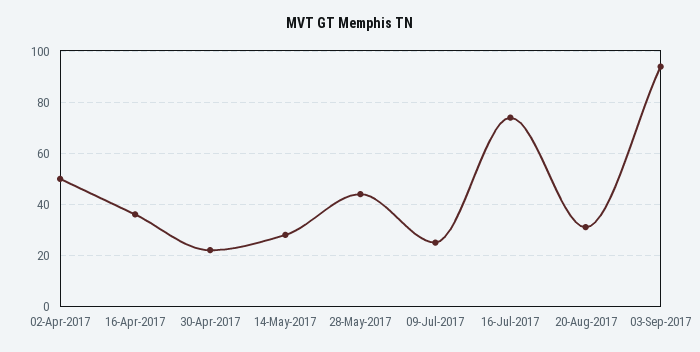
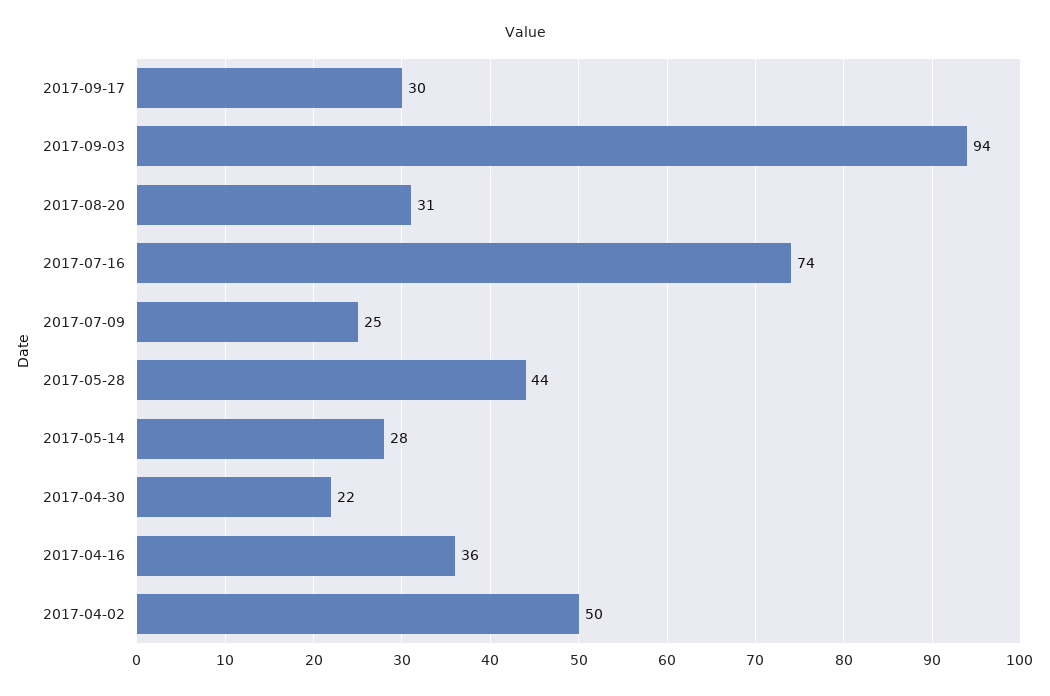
2017-09-17: none -> 30

